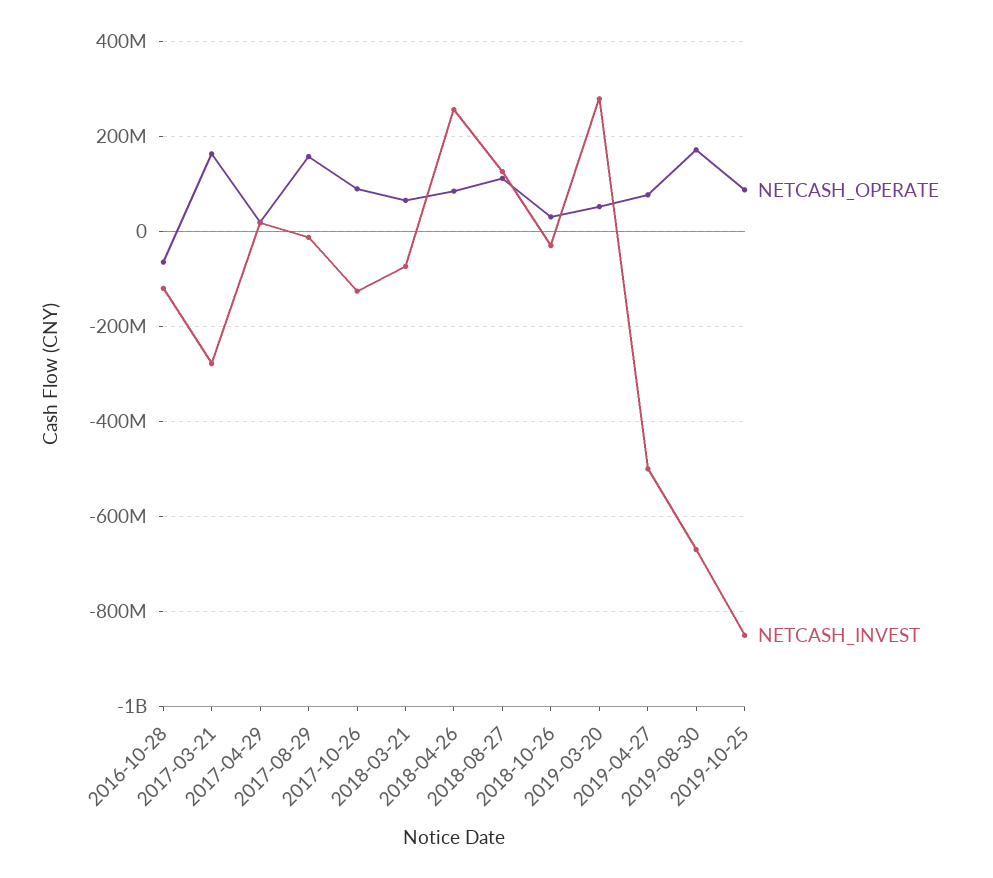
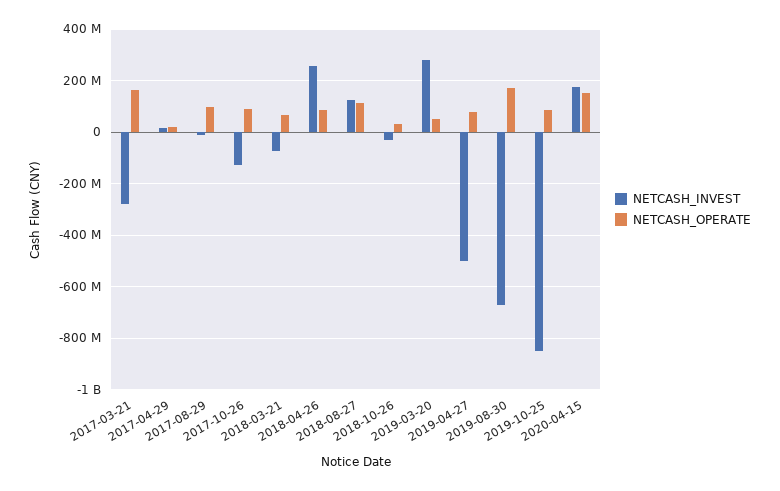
NETCASH_OPERATE, 2016-10-28: -60000000 -> none
NETCASH_INVEST, 2016-10-28: -120000000 -> none
NETCASH_OPERATE, 2017-08-29: 160000000 -> 100000000
NETCASH_INVEST, 2020-04-15: none -> 175000000
NETCASH_OPERATE, 2020-04-15: none -> 150000000

